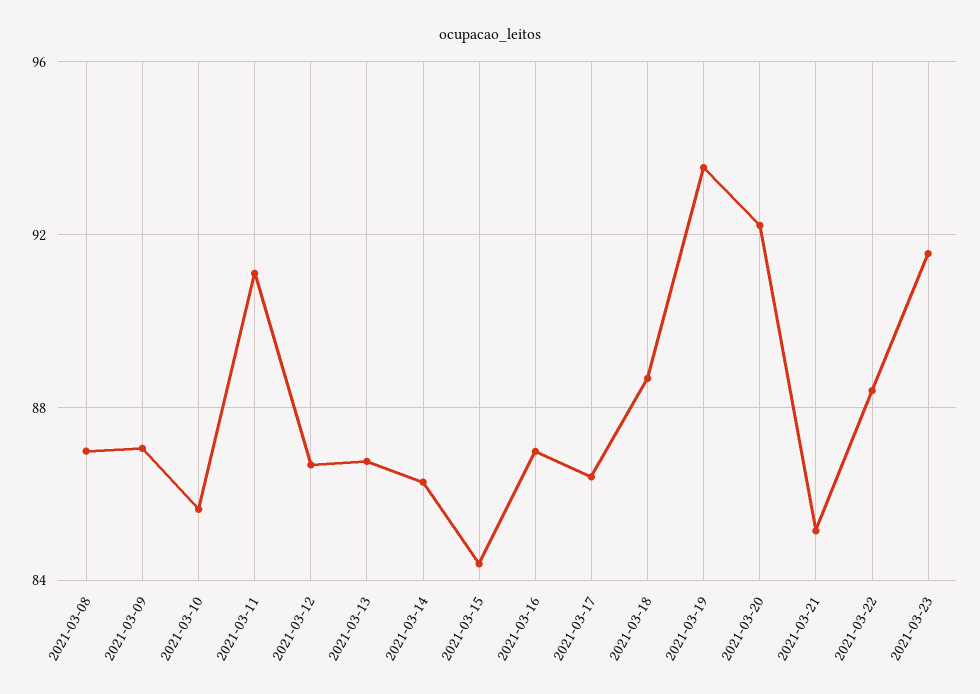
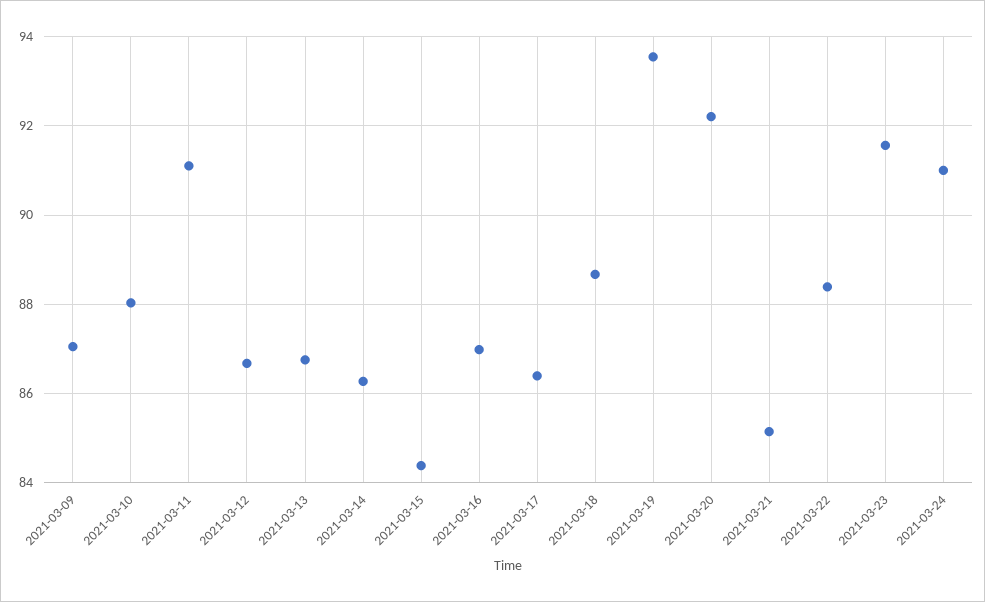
2021-03-08: 87 -> none
2021-03-10: 85.5 -> 88
2021-03-24: none -> 91

